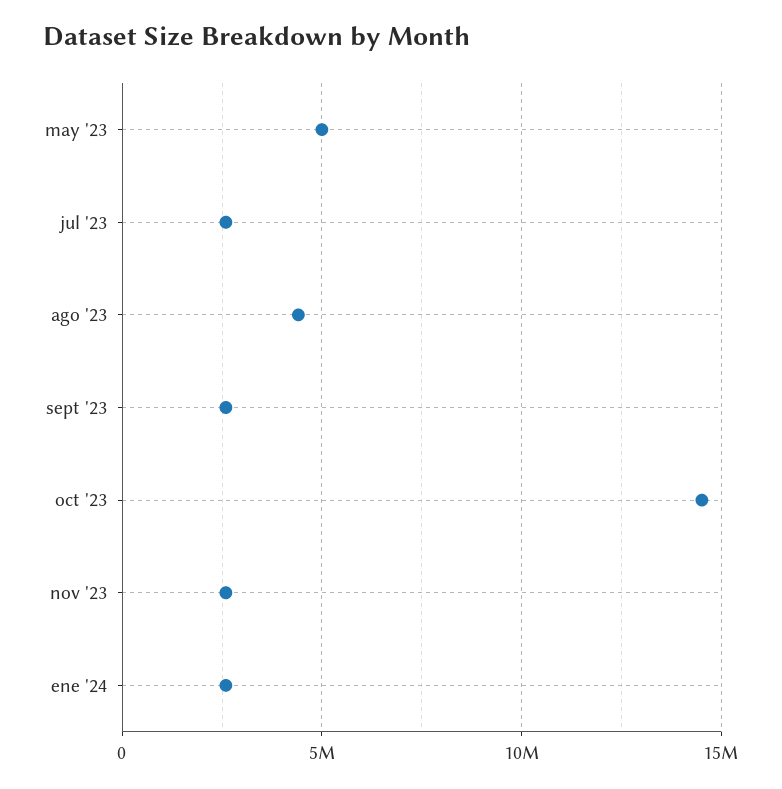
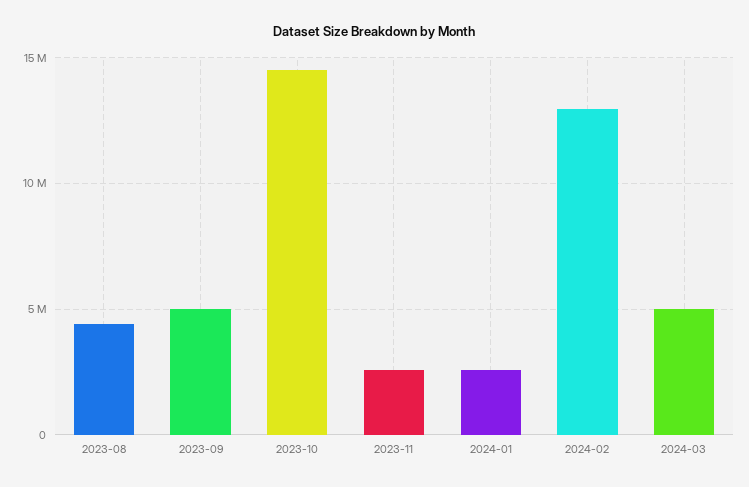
may '23: 5000000 -> none
jul '23: 2500000 -> none
sept '23: 2500000 -> 5000000
2024-02: none -> 13000000
2024-03: none -> 5000000

